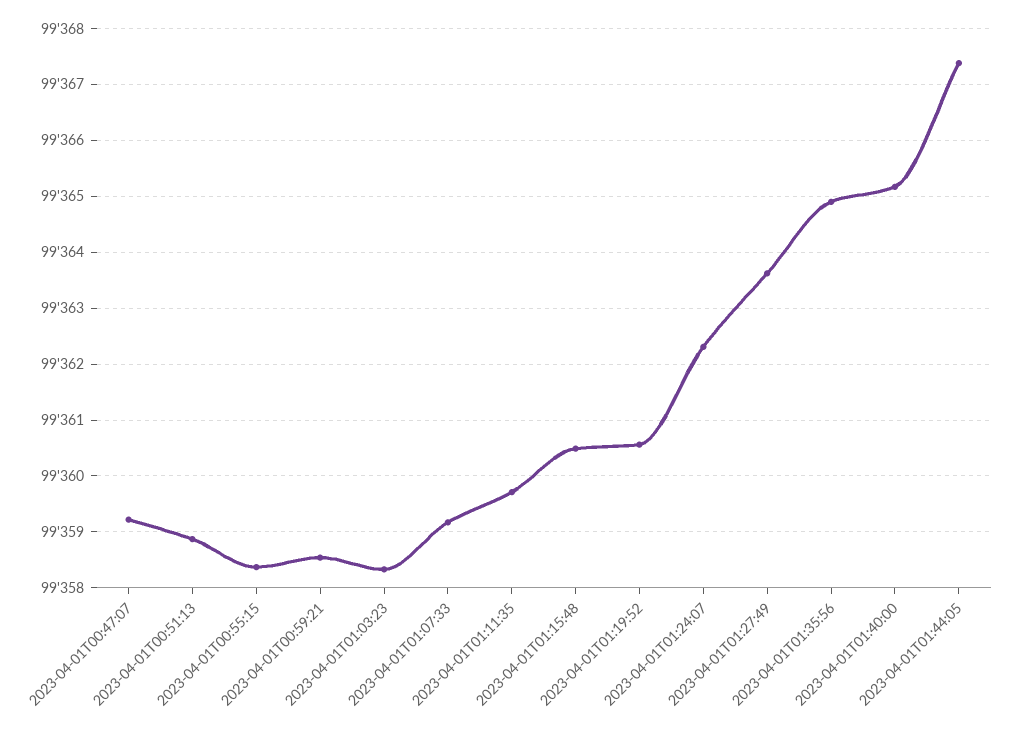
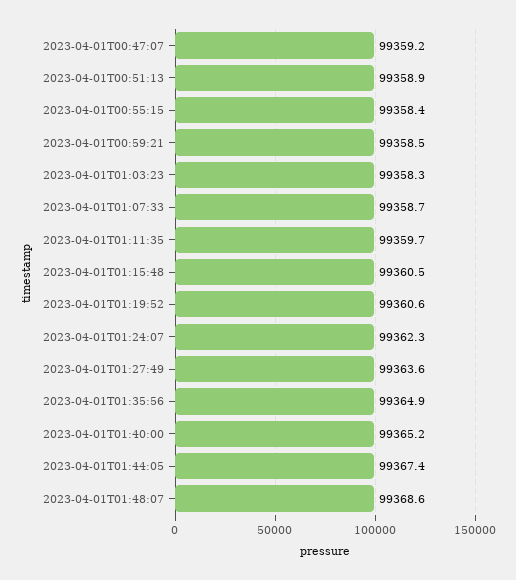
2023-04-01T01:07:33: 99359.2 -> 99358.7
2023-04-01T01:48:07: none -> 99368.6

